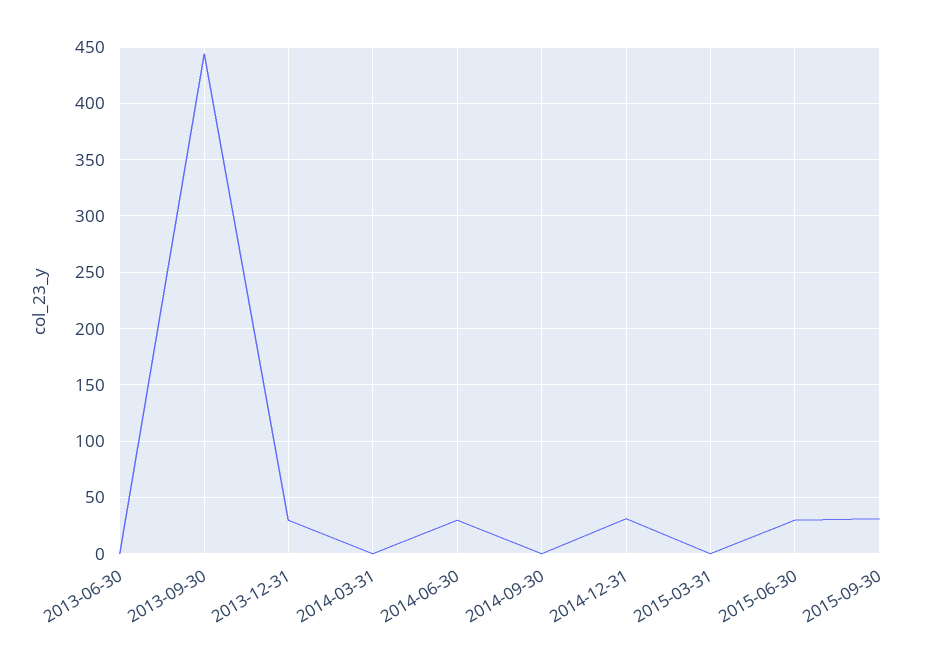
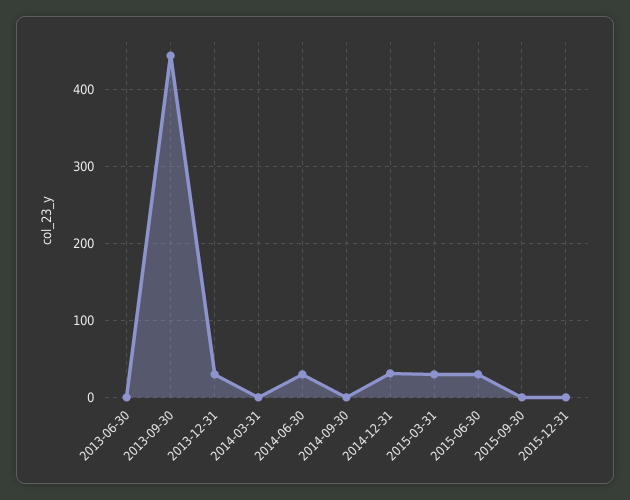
2015-03-31: 0 -> 30
2015-09-30: 30 -> 0
2015-12-31: none -> 0

